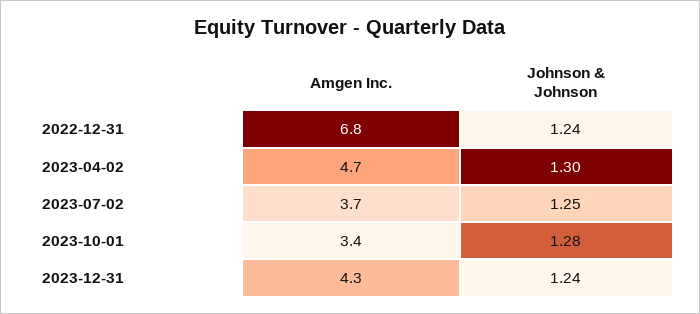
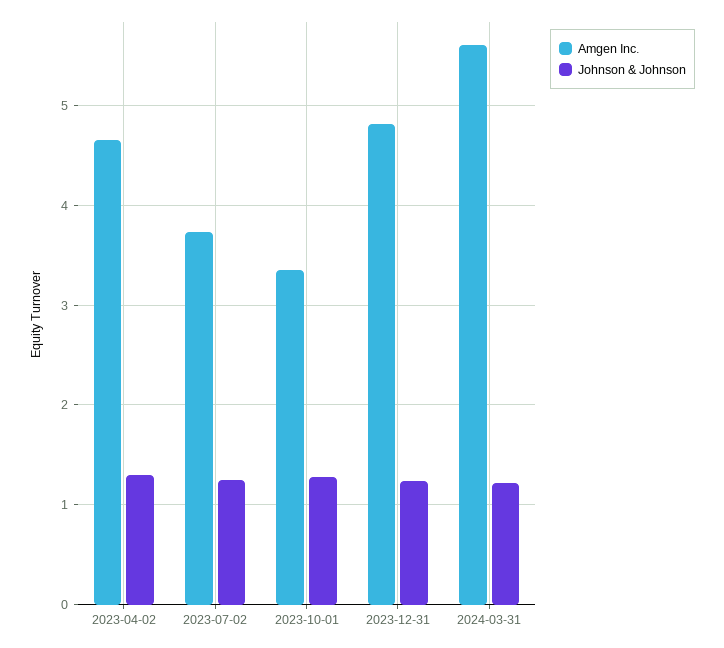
Amgen Inc., 2022-12-31: 6.8 -> none
Johnson & Johnson, 2022-12-31: 1.24 -> none
Amgen Inc., 2023-12-31: 4.3 -> 4.8
Amgen Inc., 2024-03-31: none -> 5.6
Johnson & Johnson, 2024-03-31: none -> 1.2

